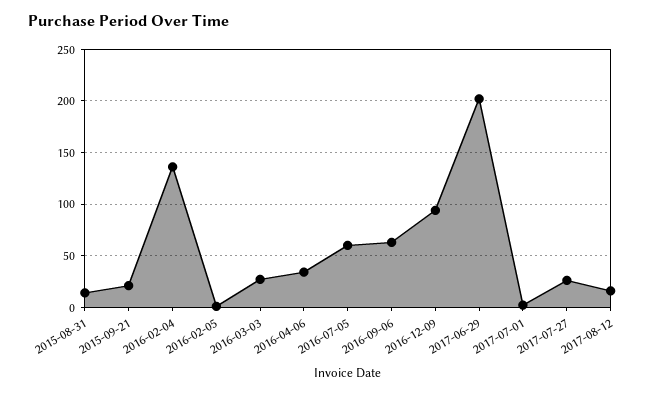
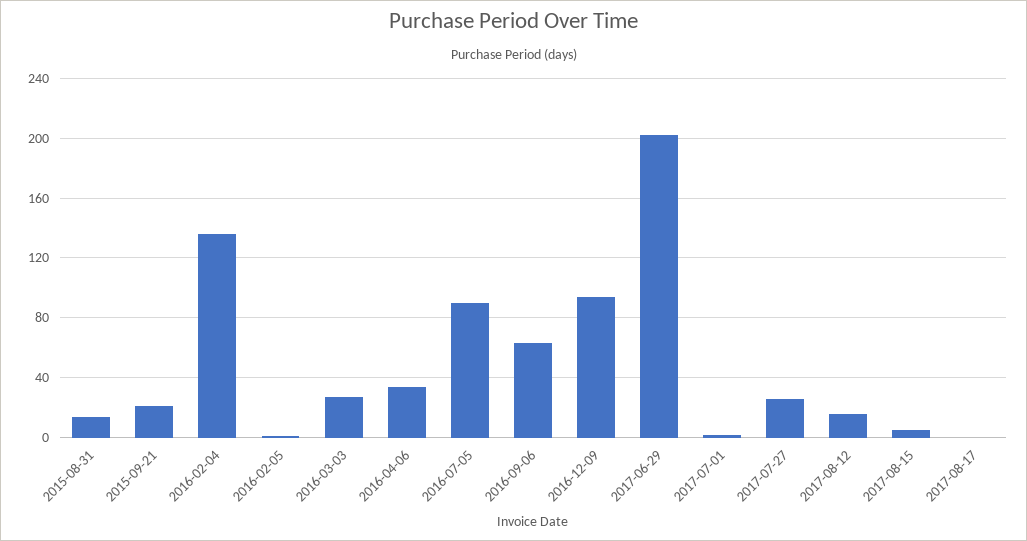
2016-07-05: 60 -> 90
2017-08-15: none -> 5
2017-08-17: none -> 0

